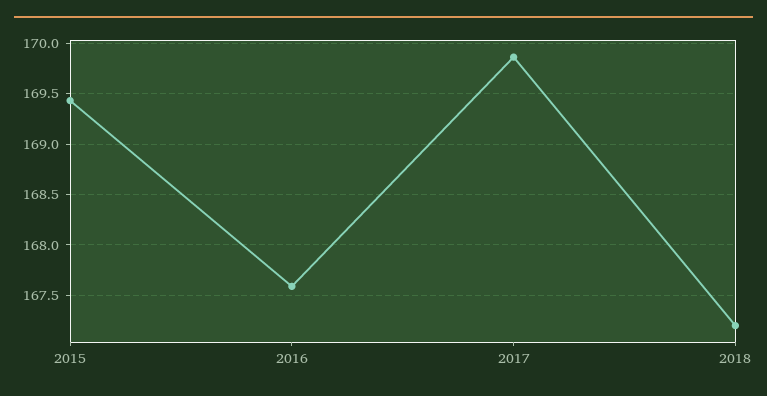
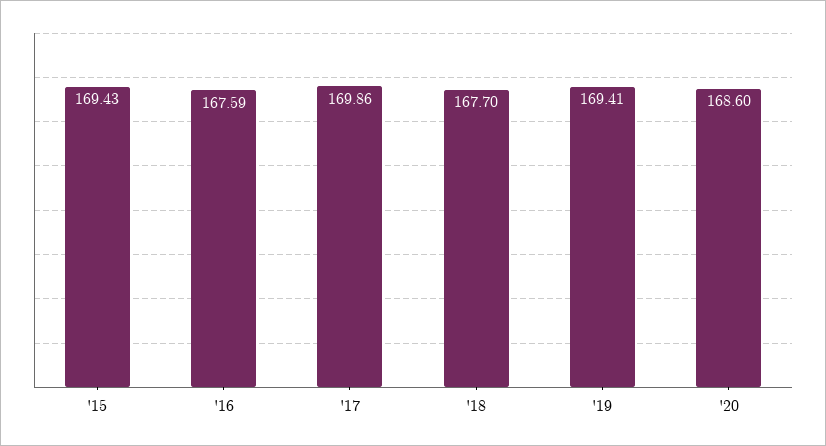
2018: 167.2 -> 167.7
'19: none -> 169.41
'20: none -> 168.6

